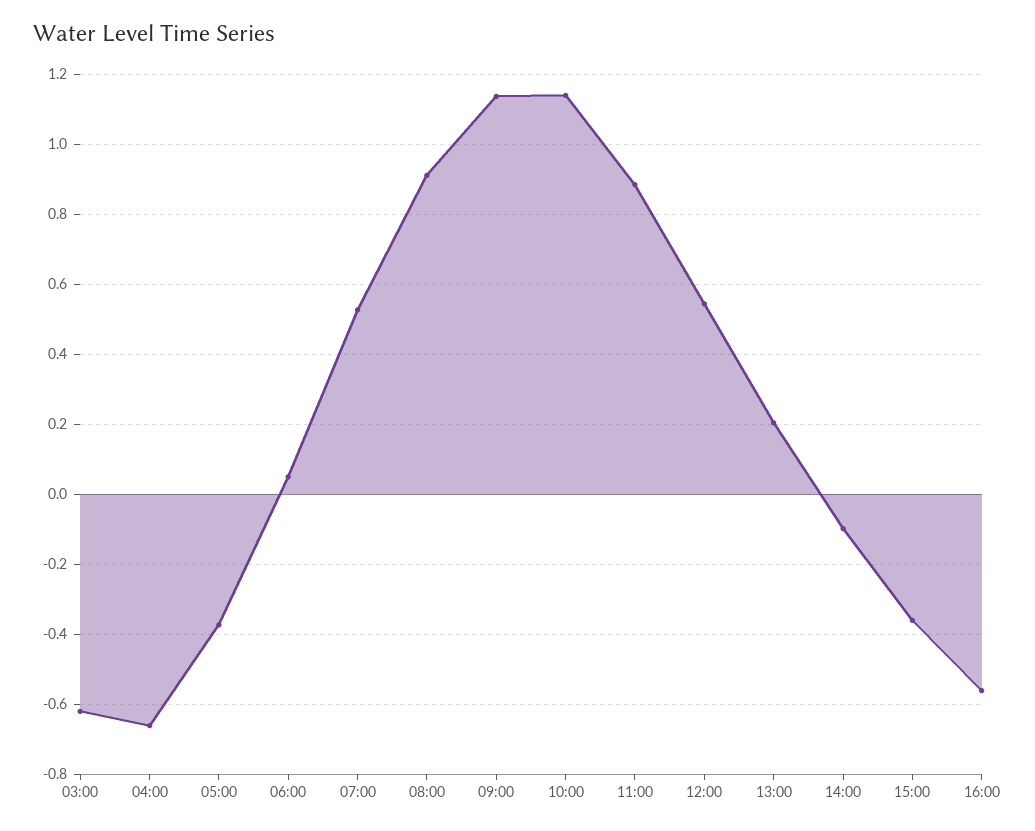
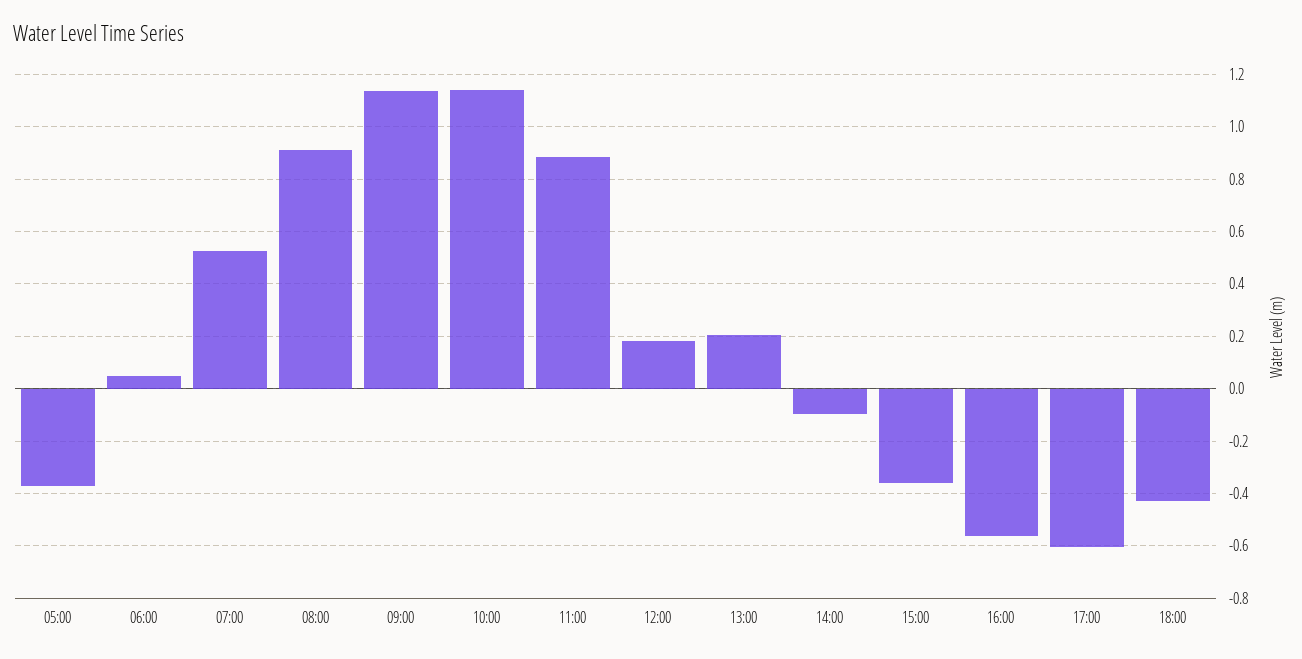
03:00: -0.62 -> none
04:00: -0.66 -> none
12:00: 0.54 -> 0.175
17:00: none -> -0.6
18:00: none -> -0.425

